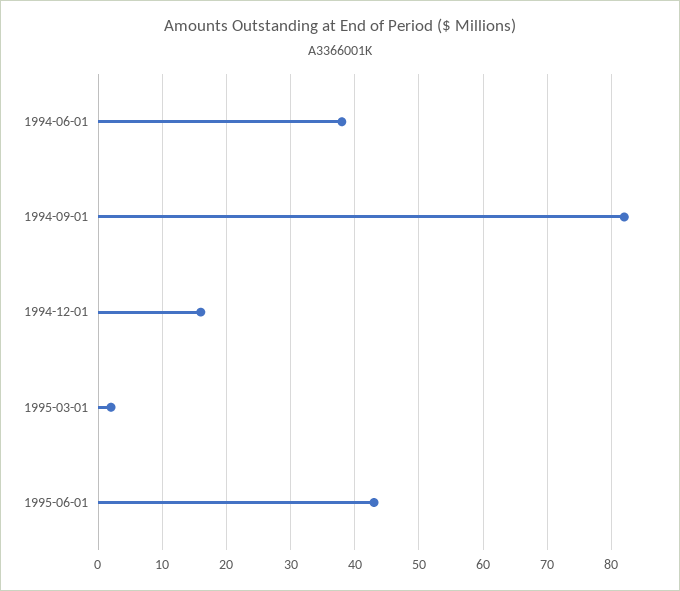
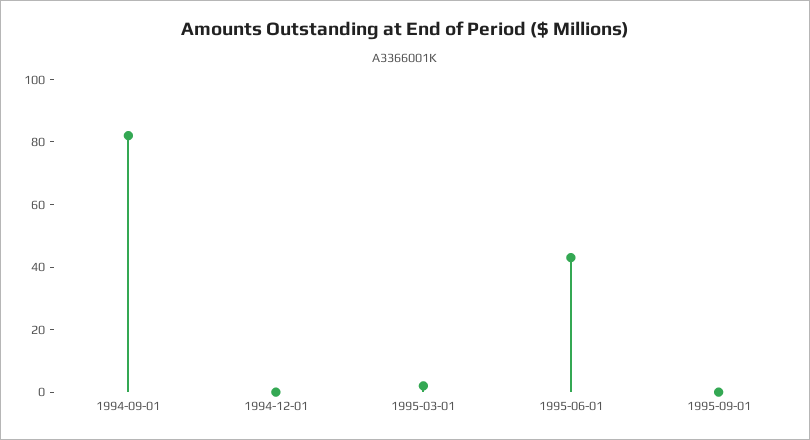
1994-06-01: 38 -> none
1994-12-01: 16 -> 0
1995-09-01: none -> 0

